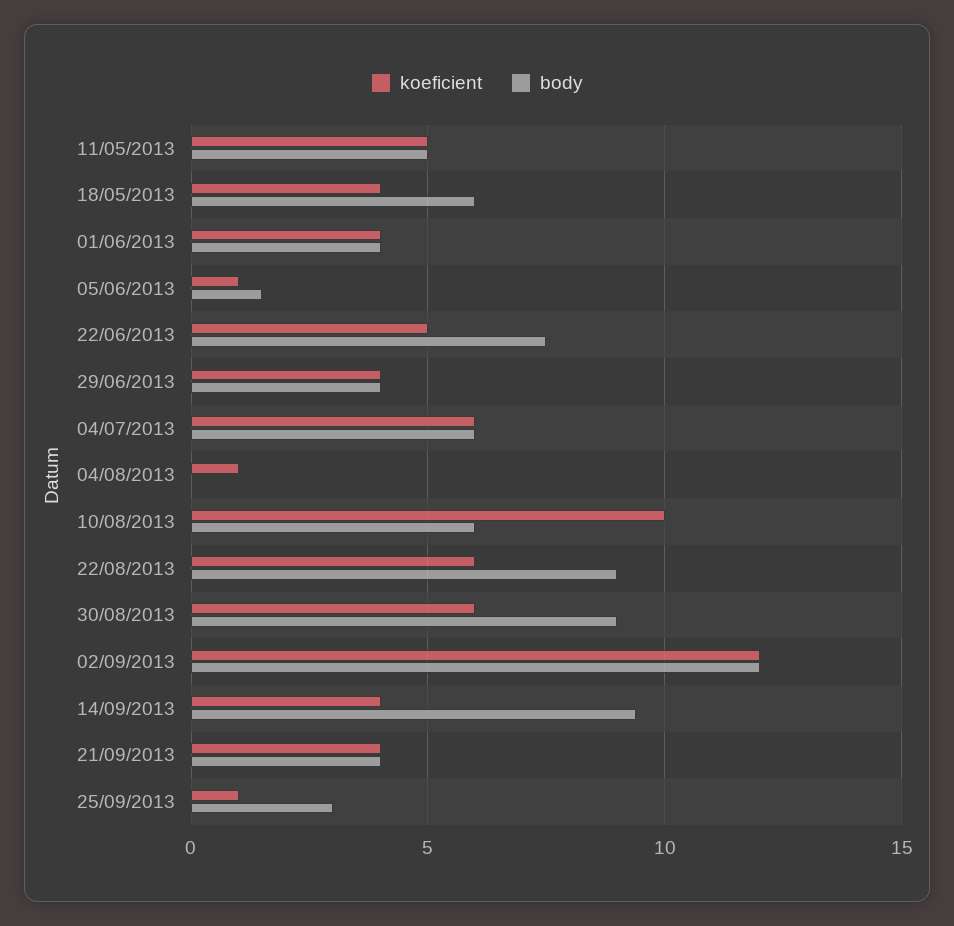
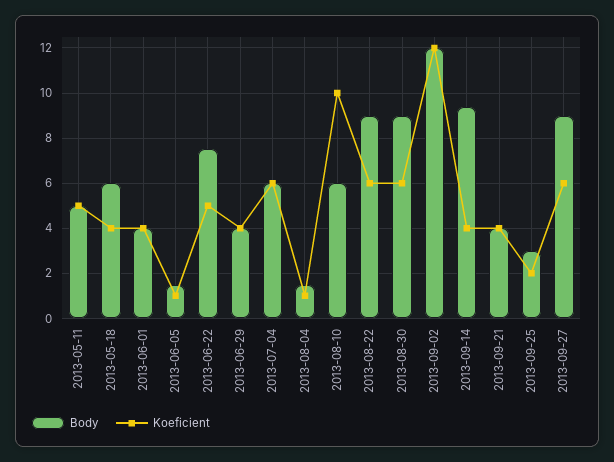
body, 04/08/2013: 0 -> 1.5
koeficient, 25/09/2013: 1 -> 2
body, 2013-09-27: none -> 9
koeficient, 2013-09-27: none -> 6

